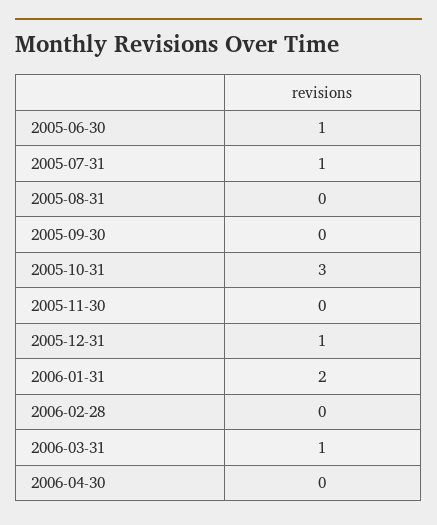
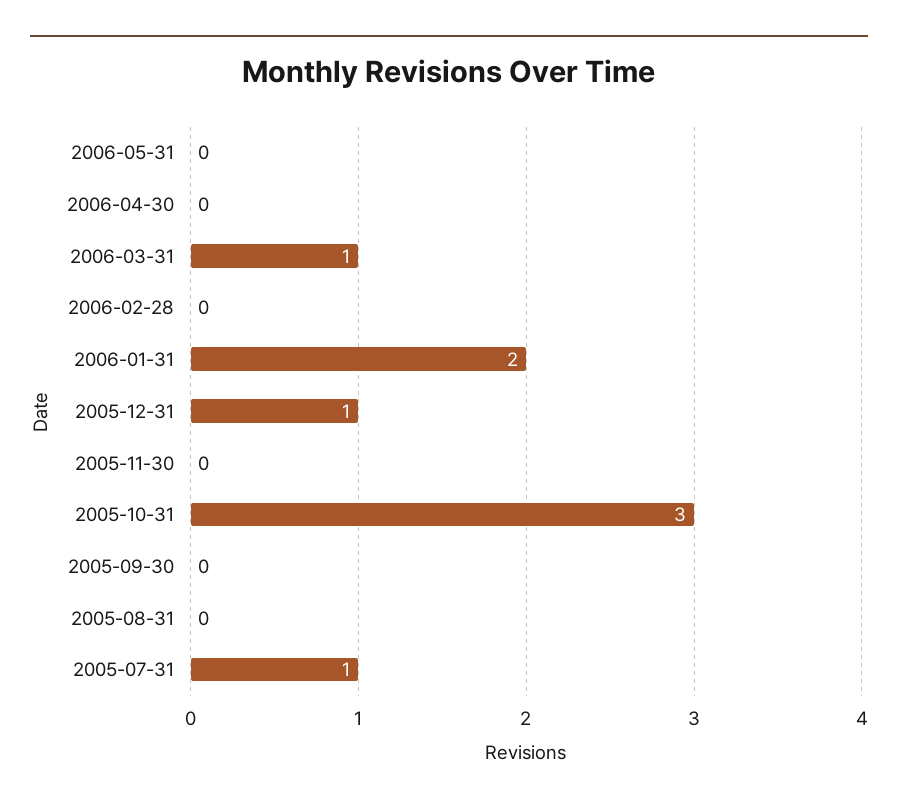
2005-06-30: 1 -> none
2006-05-31: none -> 0

